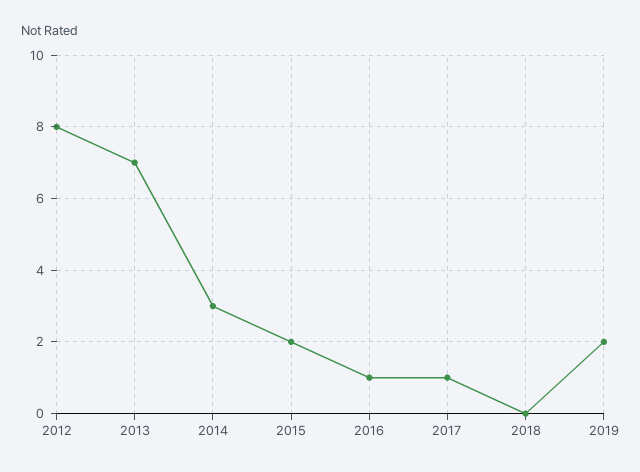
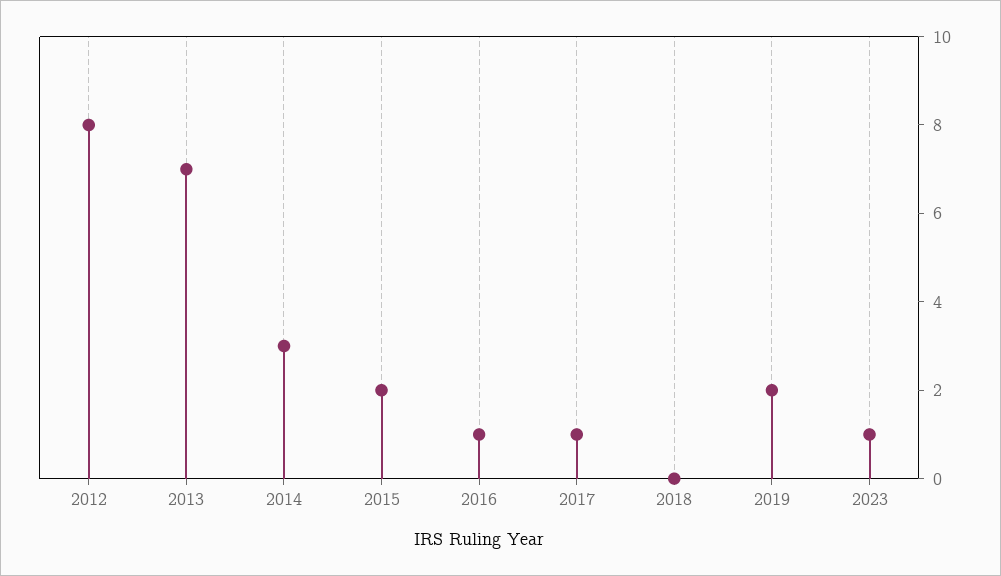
2023: none -> 1

